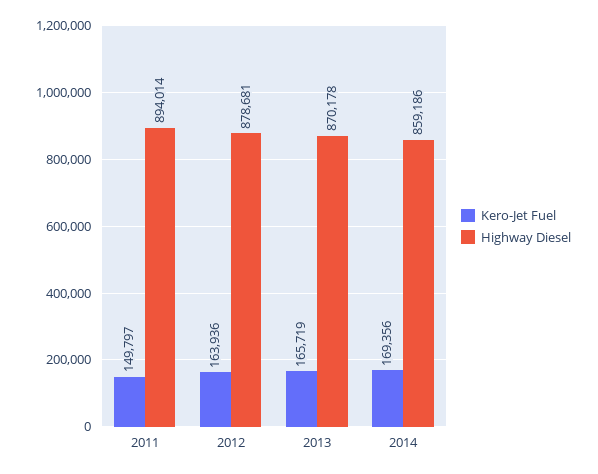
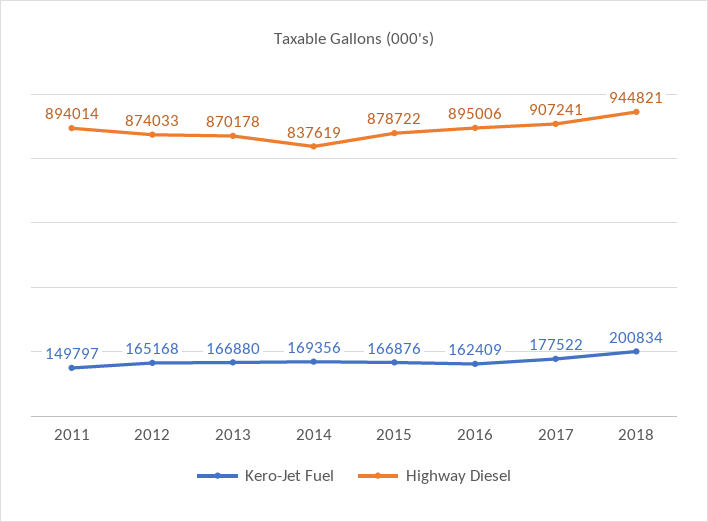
Kero-Jet Fuel, 2012: 163936 -> 165168
Highway Diesel, 2012: 878681 -> 874033
Kero-Jet Fuel, 2013: 165719 -> 166880
Highway Diesel, 2014: 859186 -> 837619
Kero-Jet Fuel, 2015: none -> 166876
Highway Diesel, 2015: none -> 878722
Kero-Jet Fuel, 2016: none -> 162409
Highway Diesel, 2016: none -> 895006
Kero-Jet Fuel, 2017: none -> 177522
Highway Diesel, 2017: none -> 907241
Kero-Jet Fuel, 2018: none -> 200834
Highway Diesel, 2018: none -> 944821

